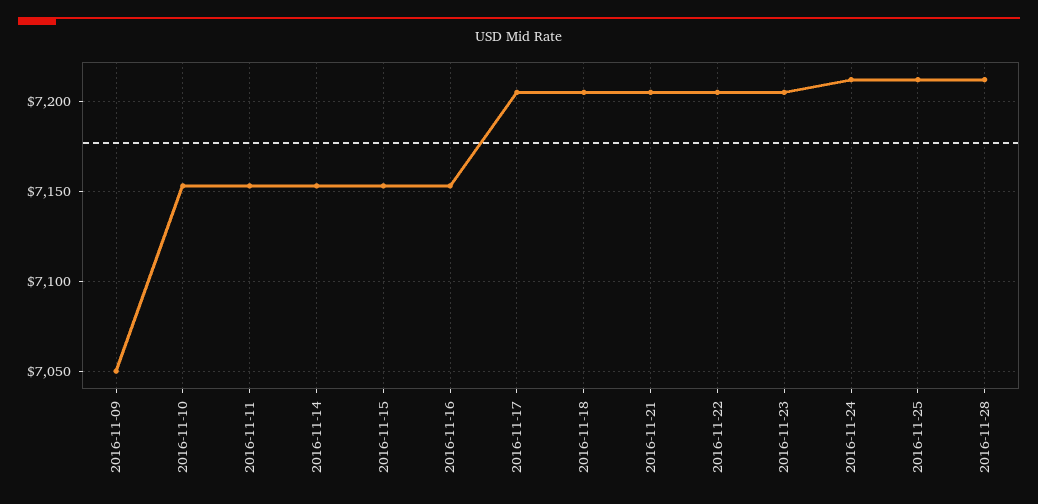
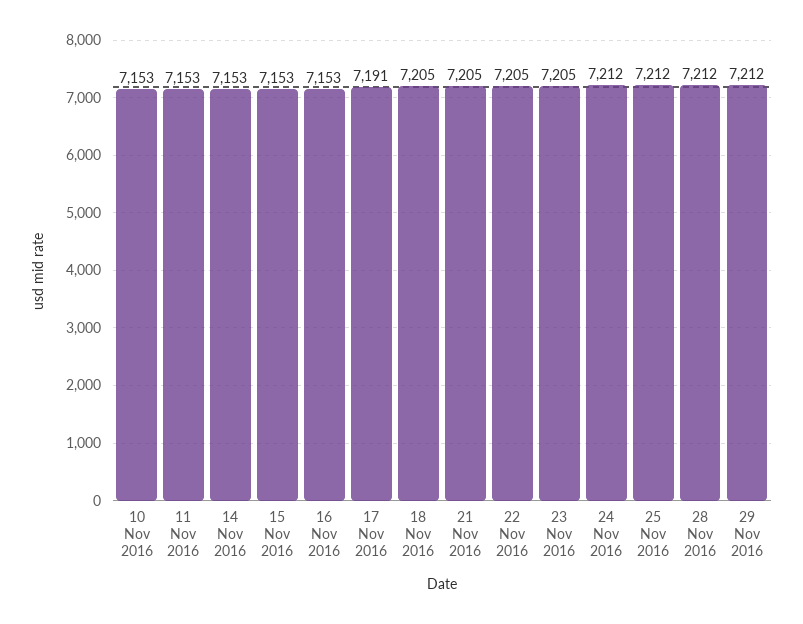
2016-11-09: 7050 -> none
2016-11-17: 7205 -> 7191
29 Nov 2016: none -> 7212

